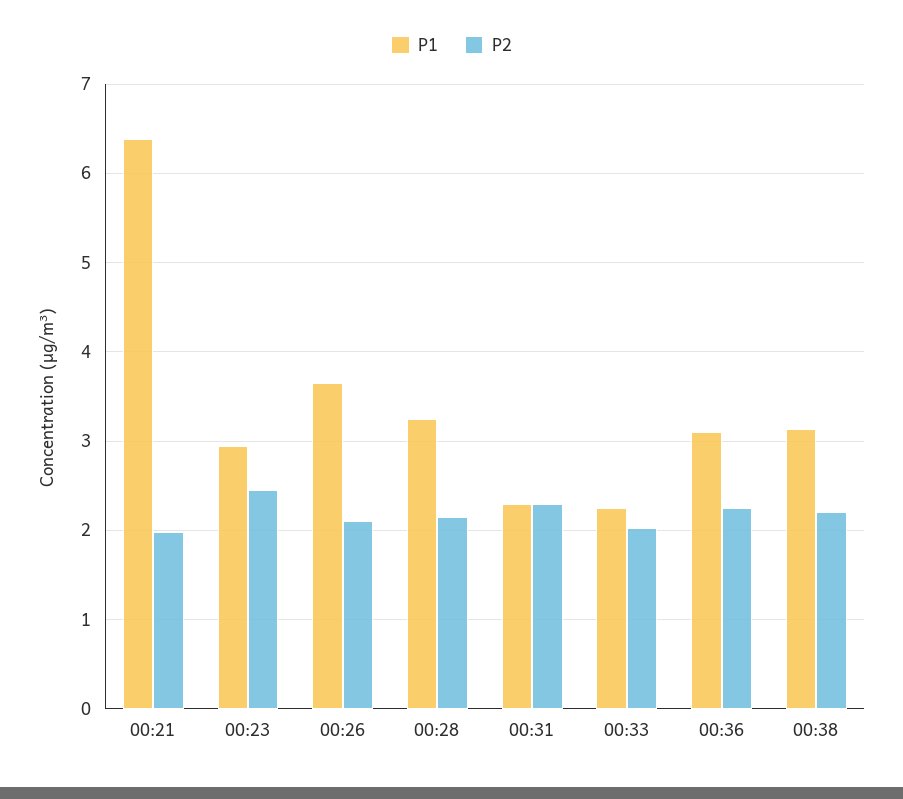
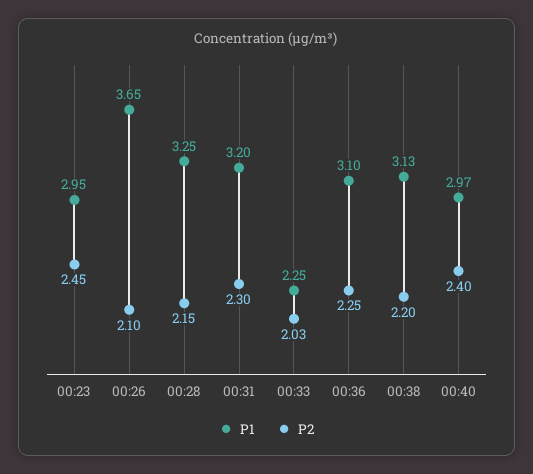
P1, 00:21: 6.4 -> none
P2, 00:21: 2 -> none
P1, 00:31: 2.3 -> 3.2
P1, 00:40: none -> 2.97
P2, 00:40: none -> 2.4

